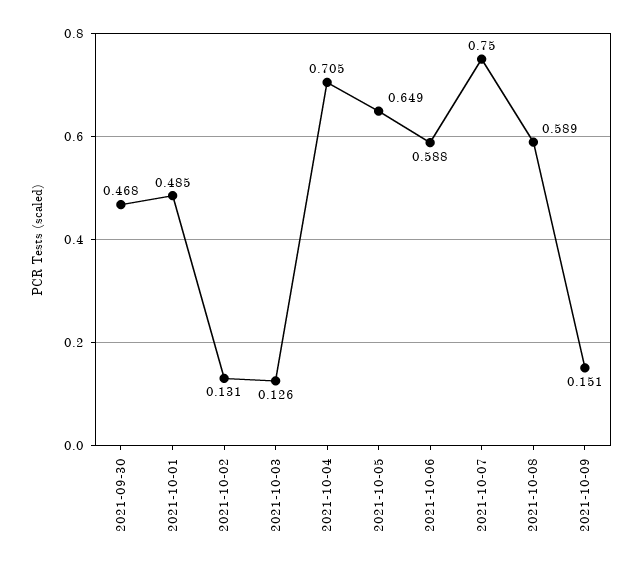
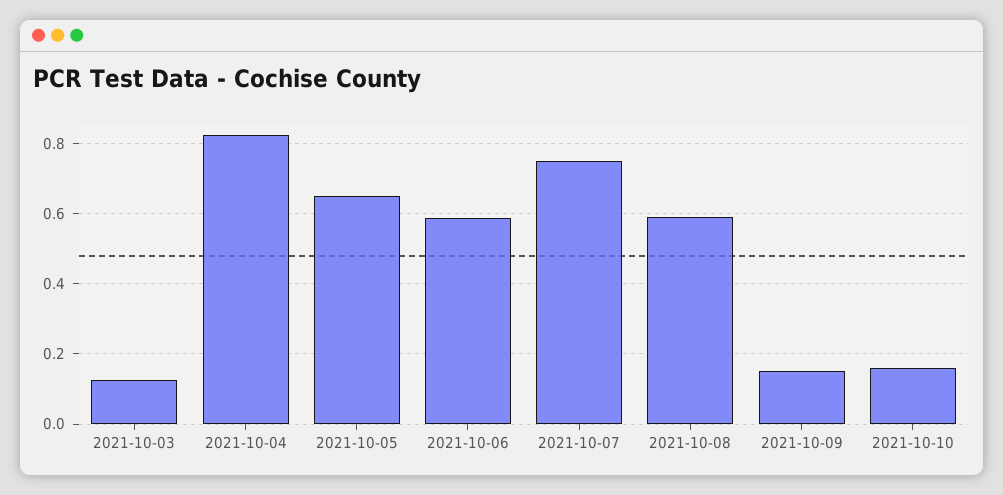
2021-09-30: 0.468 -> none
2021-10-01: 0.485 -> none
2021-10-02: 0.131 -> none
2021-10-04: 0.705 -> 0.82
2021-10-10: none -> 0.16

